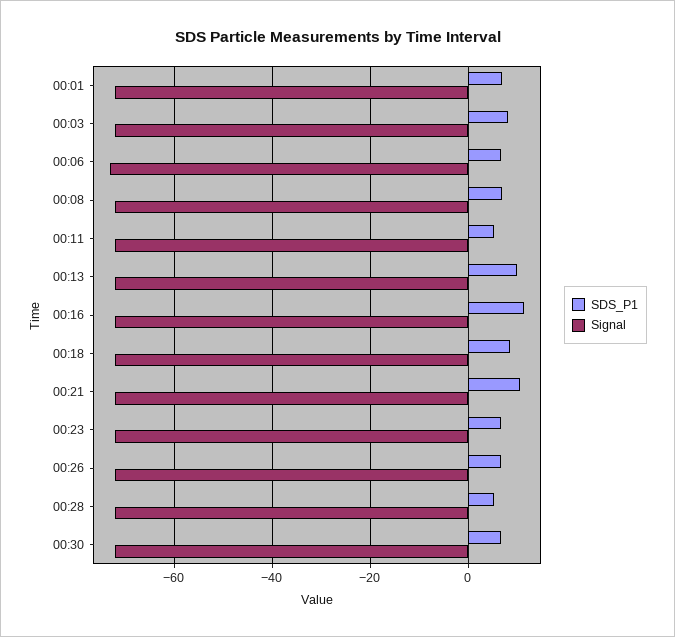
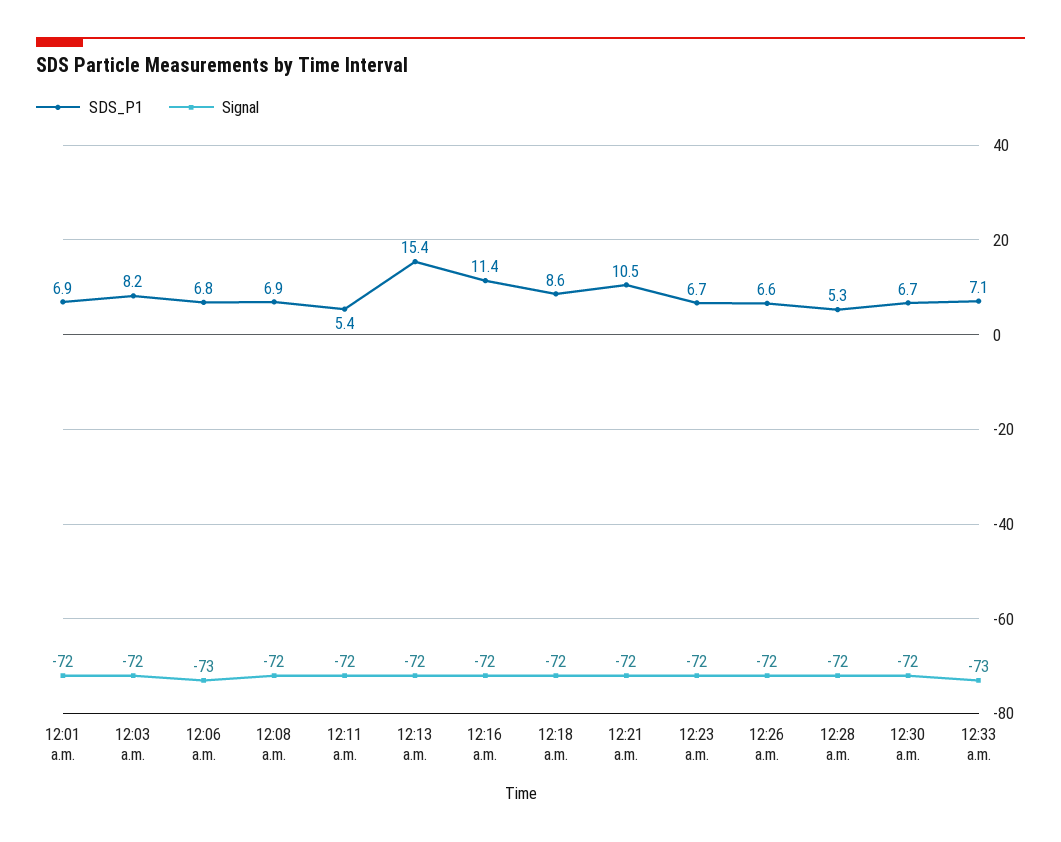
SDS_P1, 00:13: 10 -> 15.4
SDS_P1, 12:33 a.m.: none -> 7.1
Signal, 12:33 a.m.: none -> -73

